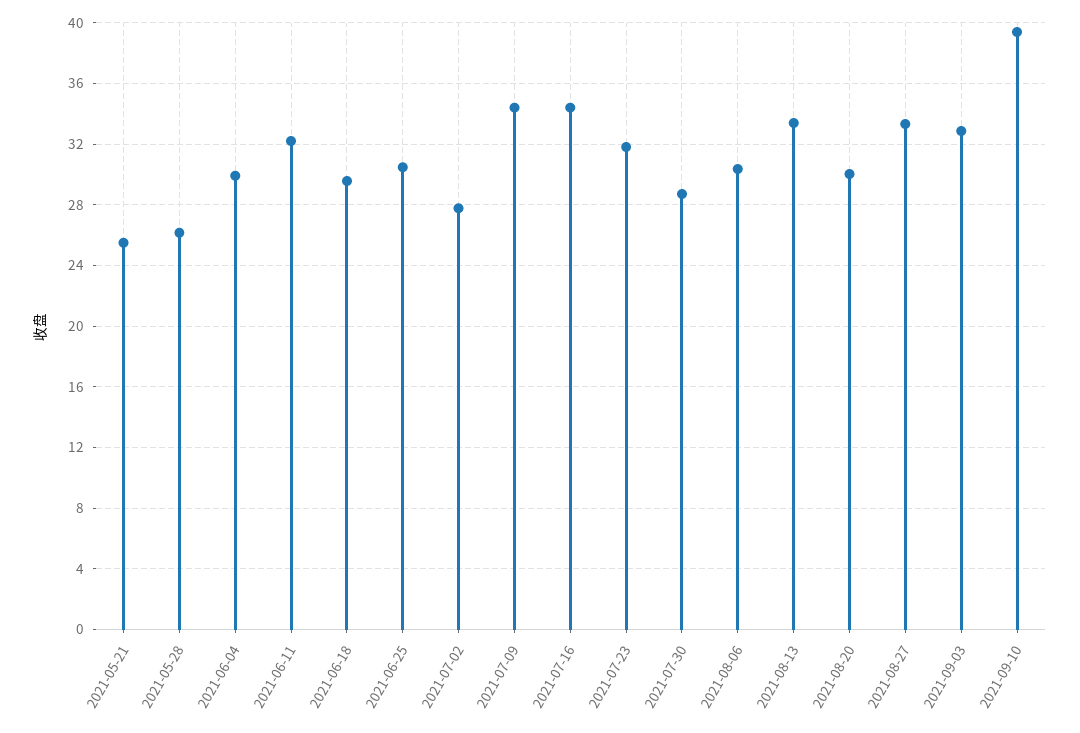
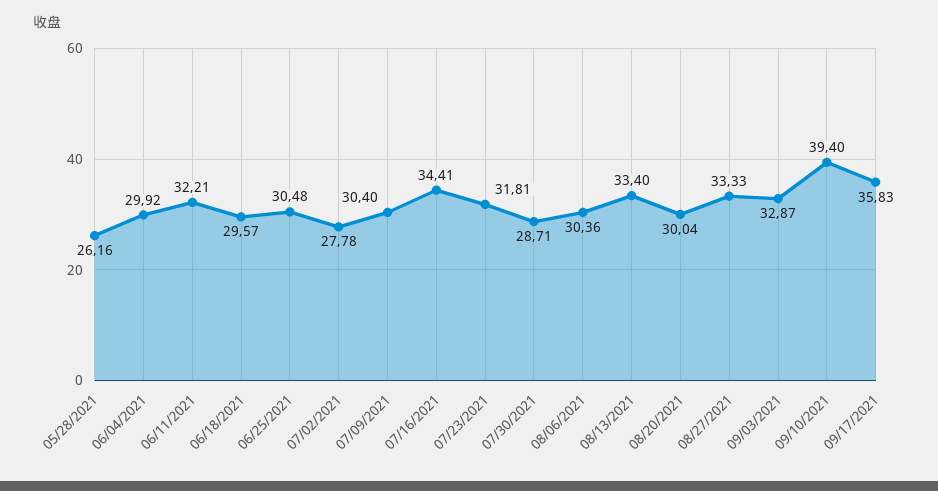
2021-05-21: 25.5 -> none
2021-07-09: 34.5 -> 30.4
09/17/2021: none -> 35.83

